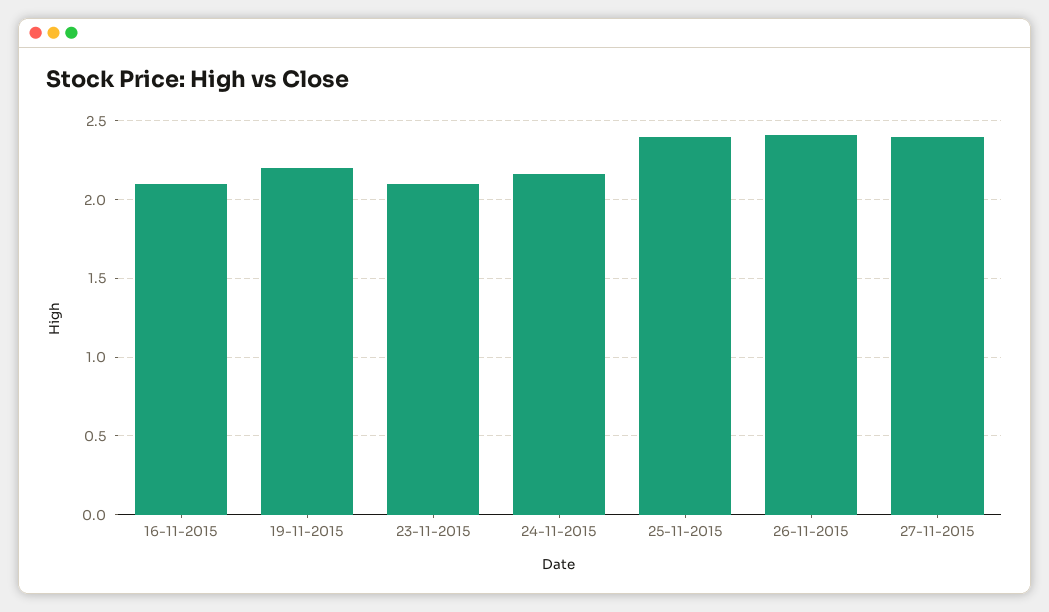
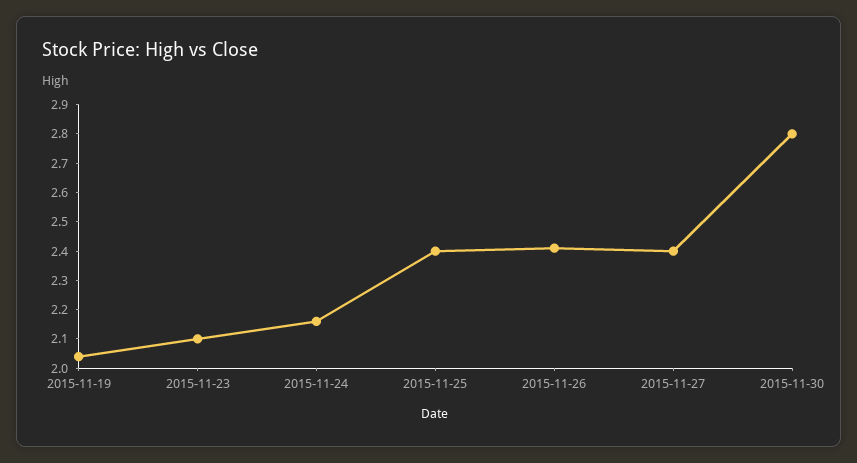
16-11-2015: 2.1 -> none
19-11-2015: 2.2 -> 2.05
2015-11-30: none -> 2.8

